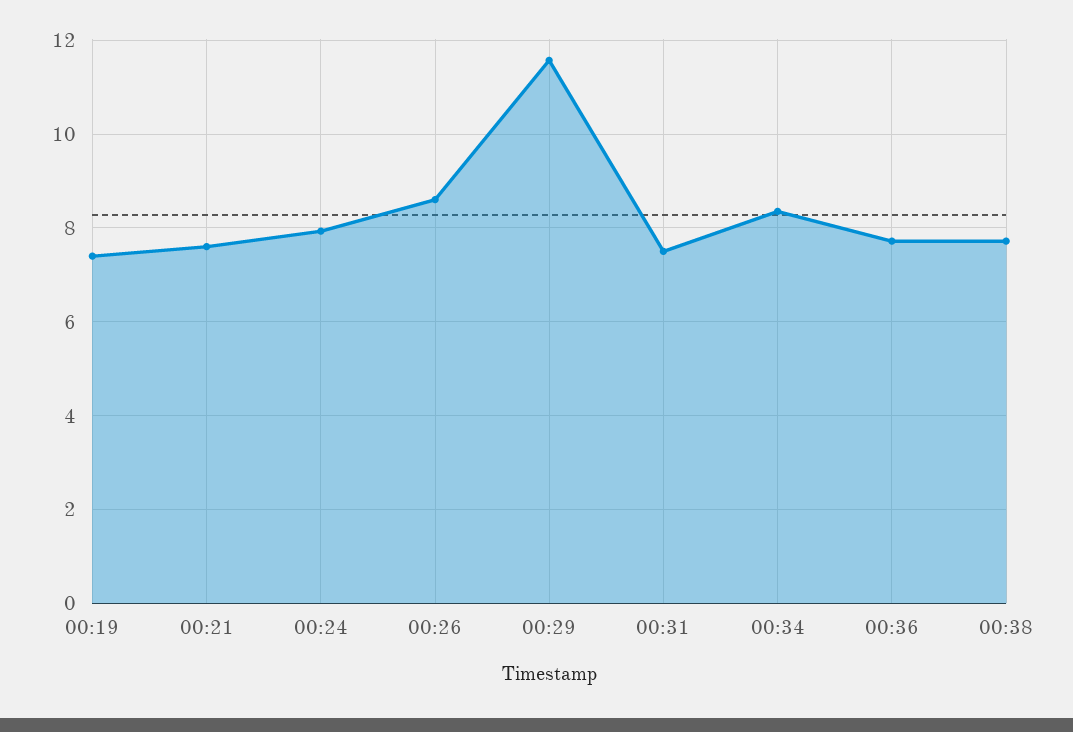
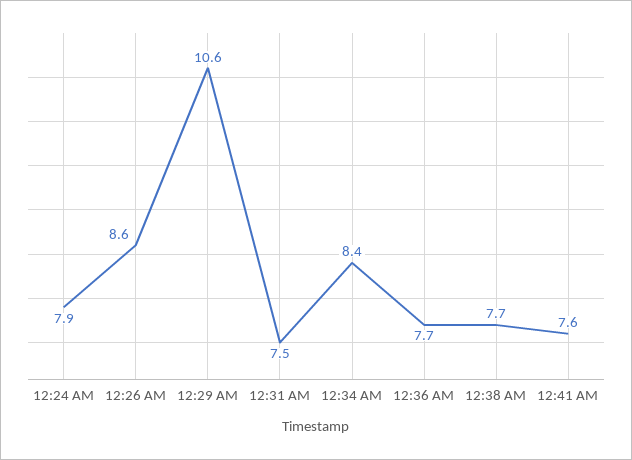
00:19: 7.4 -> none
00:21: 7.6 -> none
00:29: 11.6 -> 10.6
12:41 AM: none -> 7.6

